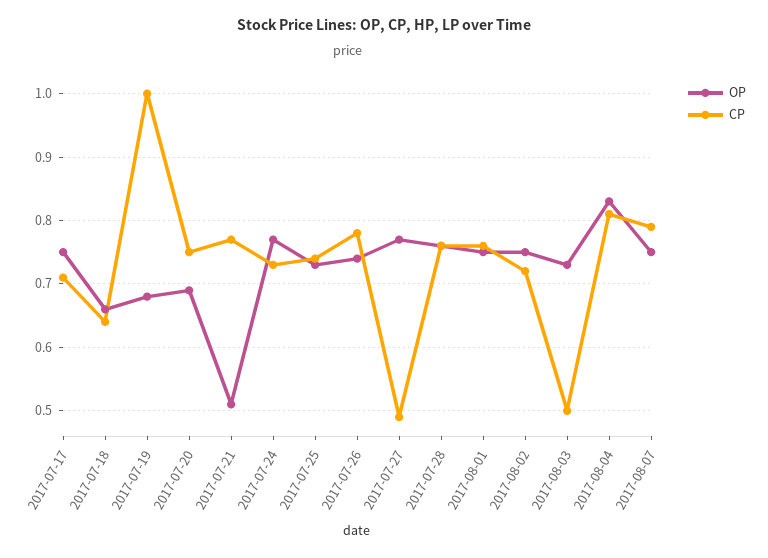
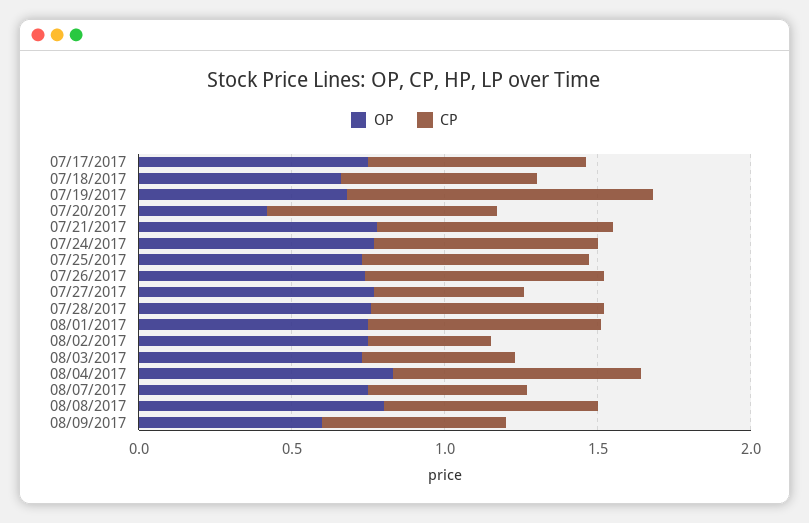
OP, 2017-07-20: 0.69 -> 0.4
OP, 2017-07-21: 0.51 -> 0.8
CP, 2017-08-02: 0.72 -> 0.4
CP, 2017-08-07: 0.79 -> 0.5
OP, 08/08/2017: none -> 0.8
CP, 08/08/2017: none -> 0.7
OP, 08/09/2017: none -> 0.6
CP, 08/09/2017: none -> 0.6

